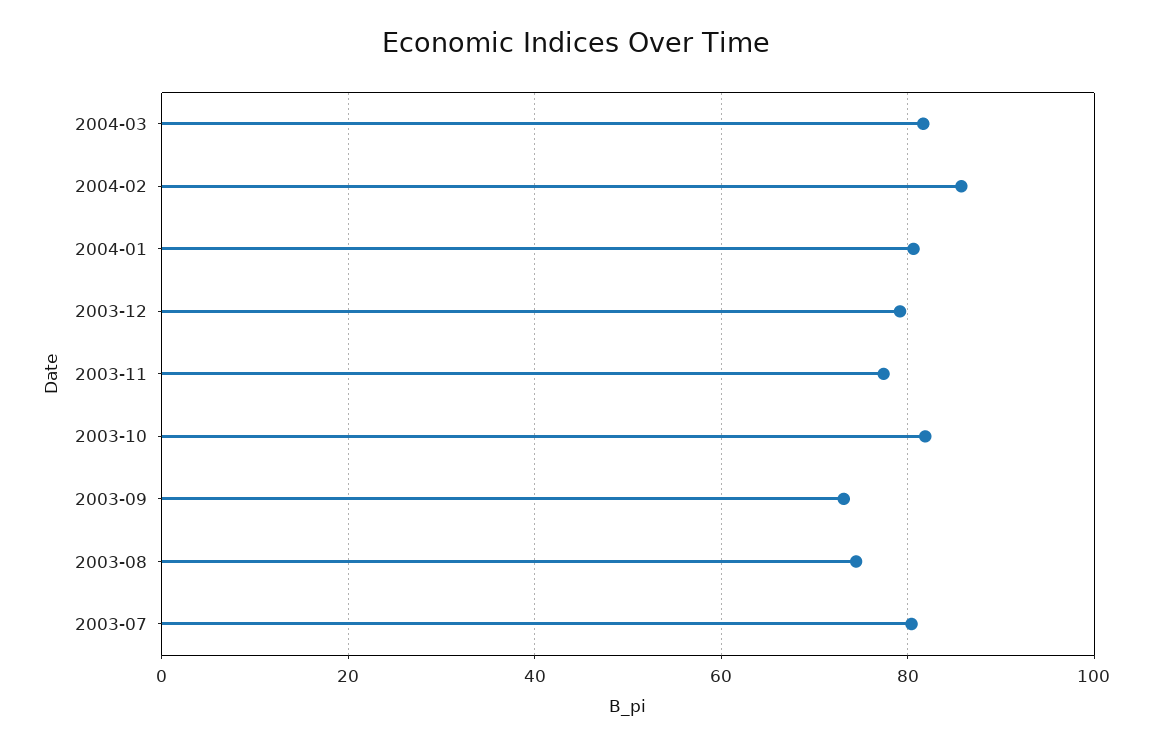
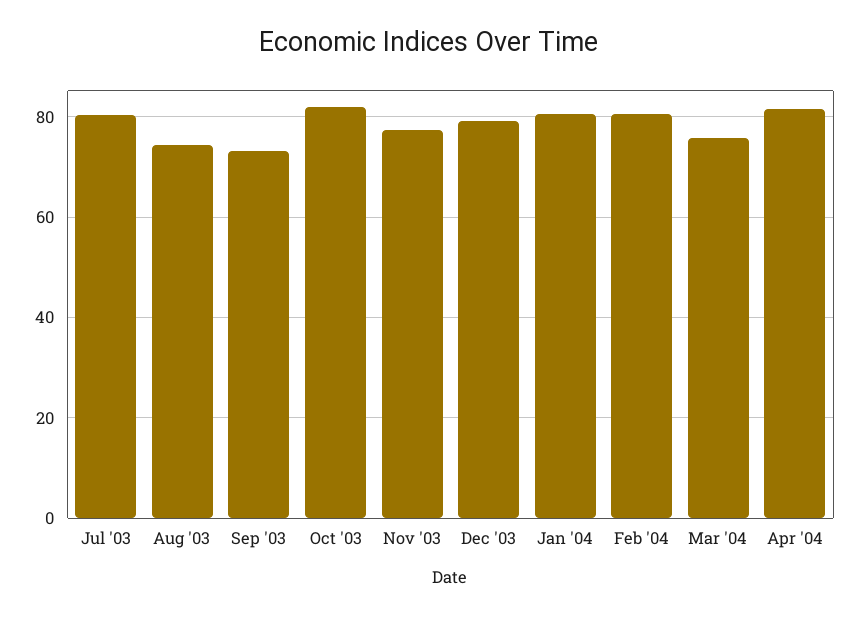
2004-03: 82 -> 76
2004-02: 86 -> 80
Apr '04: none -> 82

